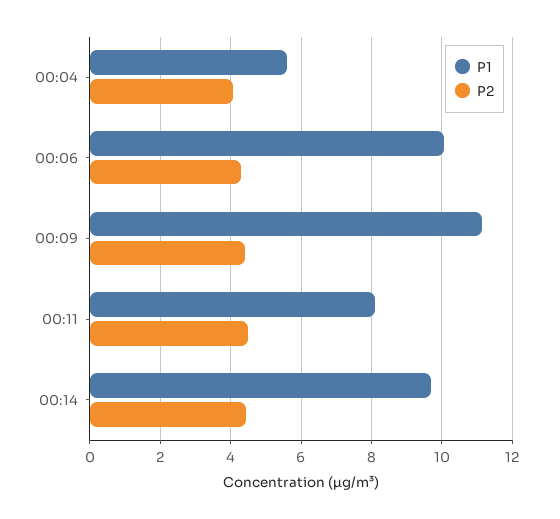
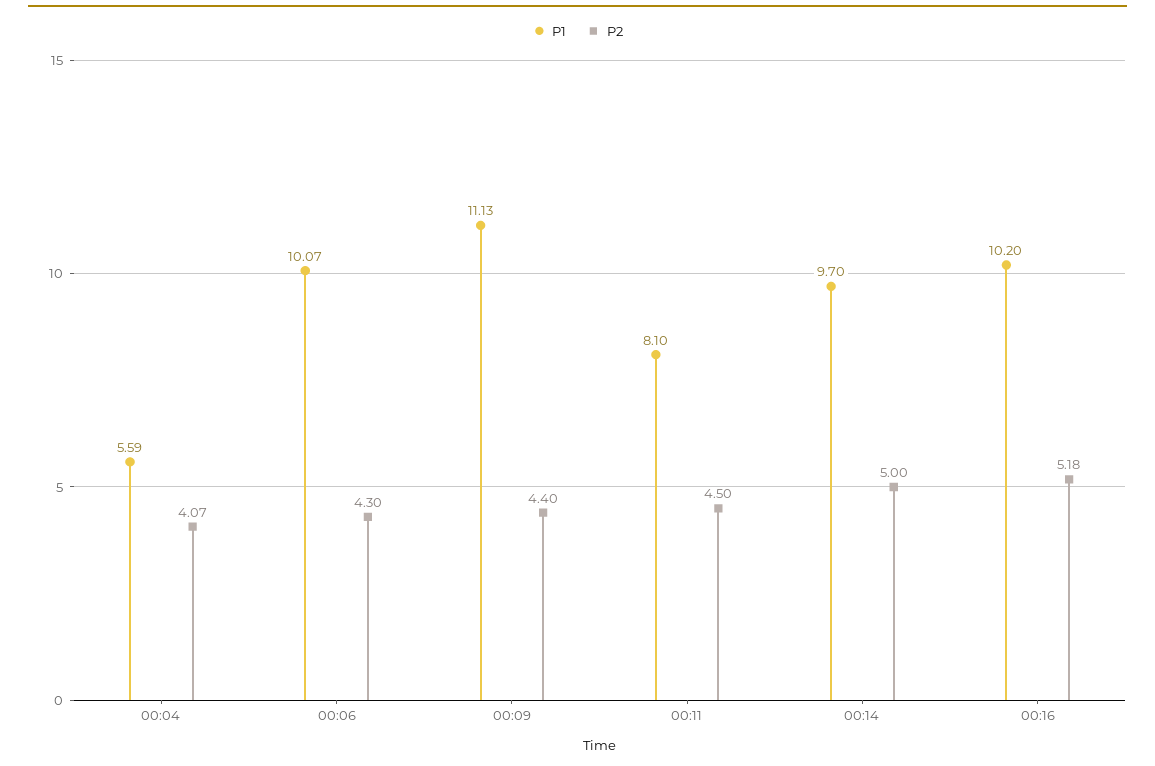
P2, 00:14: 4.4 -> 5
P1, 00:16: none -> 10.2
P2, 00:16: none -> 5.18

